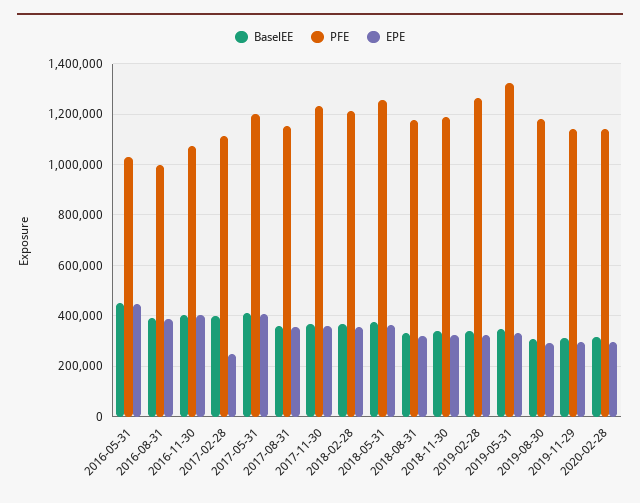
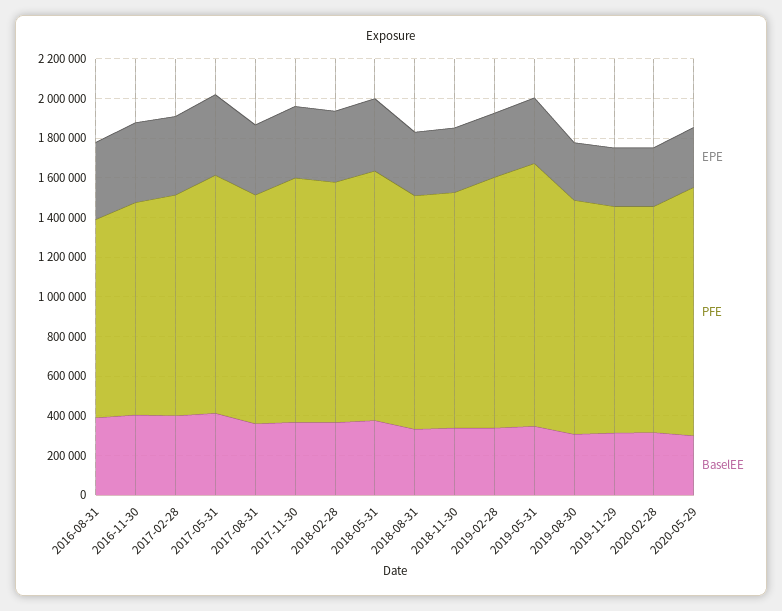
BaselEE, 2016-05-31: 450000 -> none
PFE, 2016-05-31: 1025000 -> none
EPE, 2016-05-31: 450000 -> none
EPE, 2017-02-28: 250000 -> 400000
EPE, 2020-05-29: none -> 300000
PFE, 2020-05-29: none -> 1250000
BaselEE, 2020-05-29: none -> 300000

